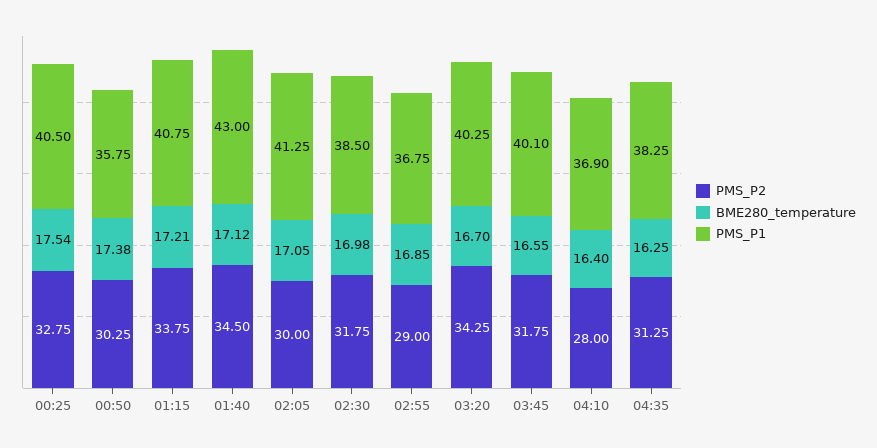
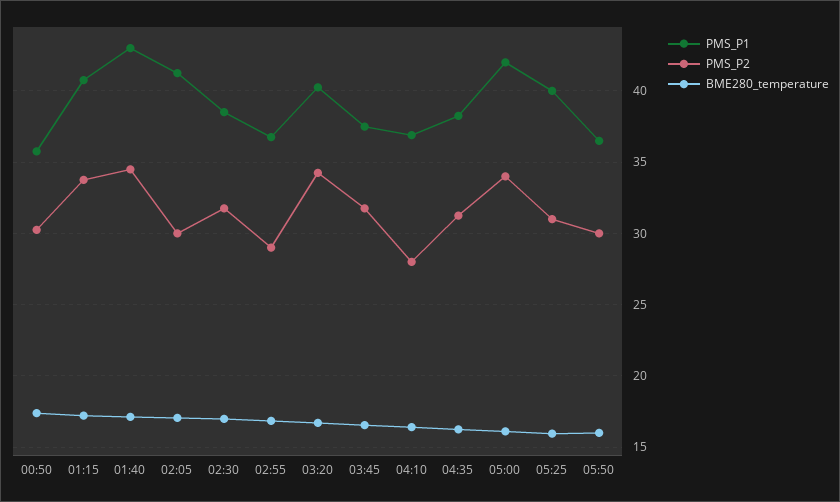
PMS_P2, 00:25: 32.75 -> none
BME280_temperature, 00:25: 17.54 -> none
PMS_P1, 00:25: 40.5 -> none
PMS_P1, 03:45: 40.1 -> 37.5
PMS_P1, 05:00: none -> 42
PMS_P2, 05:00: none -> 34
BME280_temperature, 05:00: none -> 16
PMS_P1, 05:25: none -> 40
PMS_P2, 05:25: none -> 31
BME280_temperature, 05:25: none -> 16
PMS_P1, 05:50: none -> 36.5
PMS_P2, 05:50: none -> 30
BME280_temperature, 05:50: none -> 16

